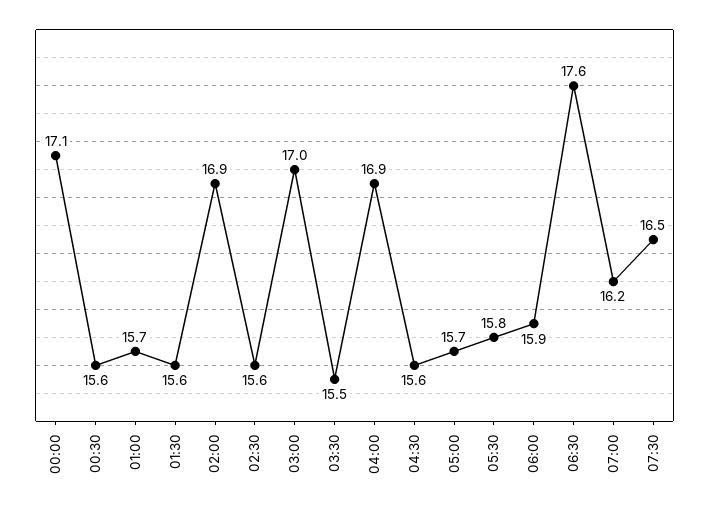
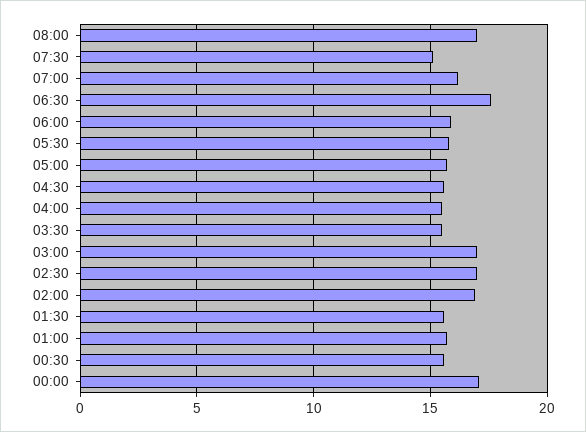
02:30: 15.6 -> 17
04:00: 16.9 -> 15.5
07:30: 16.5 -> 15
08:00: none -> 17

